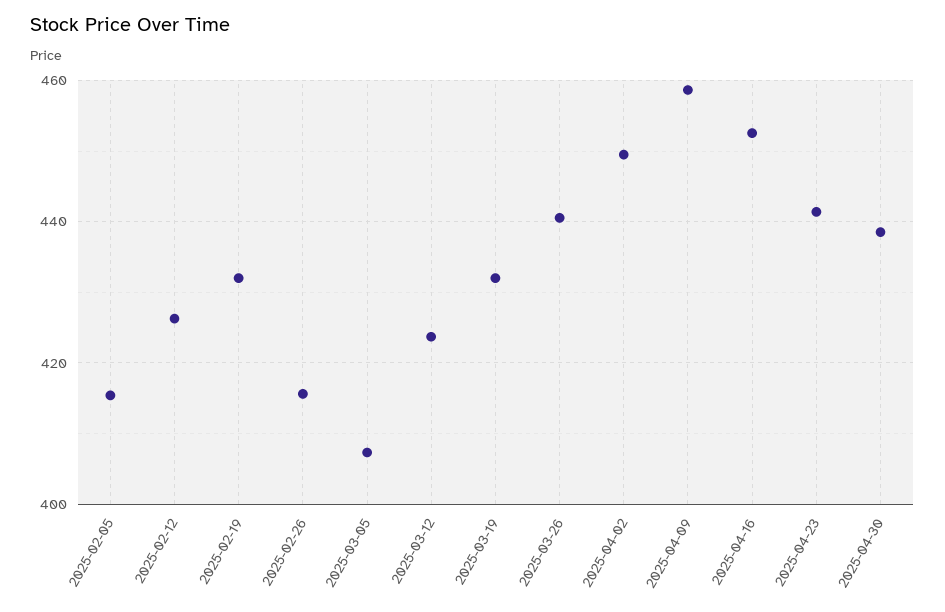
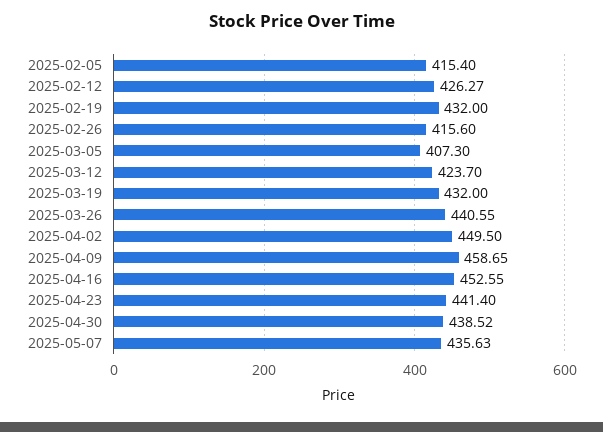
2025-05-07: none -> 435.63

